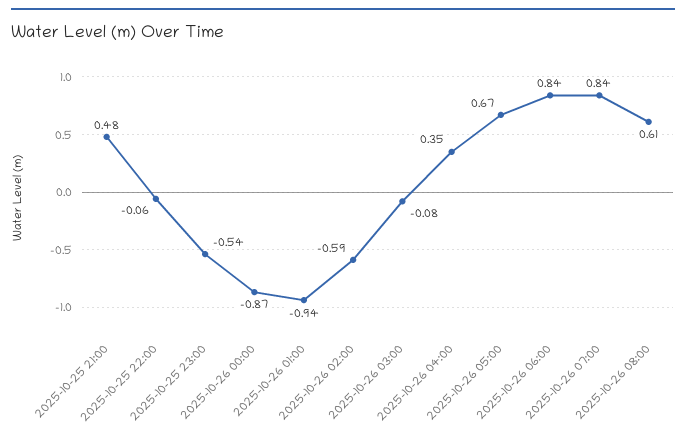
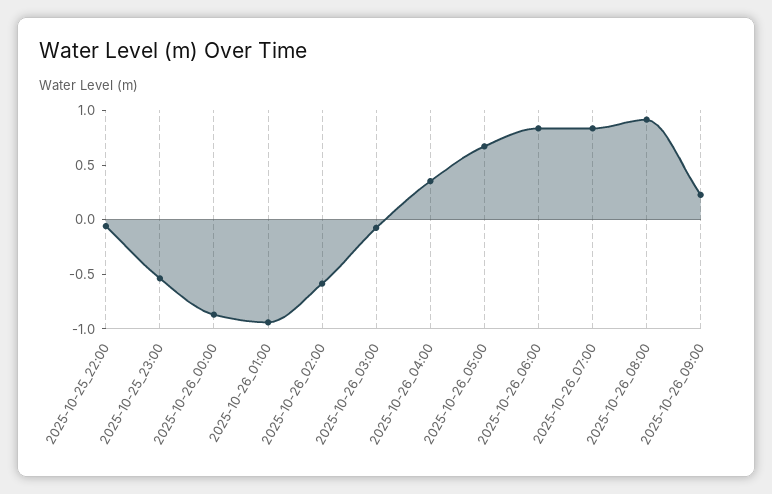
2025-10-25 21:00: 0.48 -> none
2025-10-26 08:00: 0.61 -> 0.9
2025-10-26_09:00: none -> 0.2

